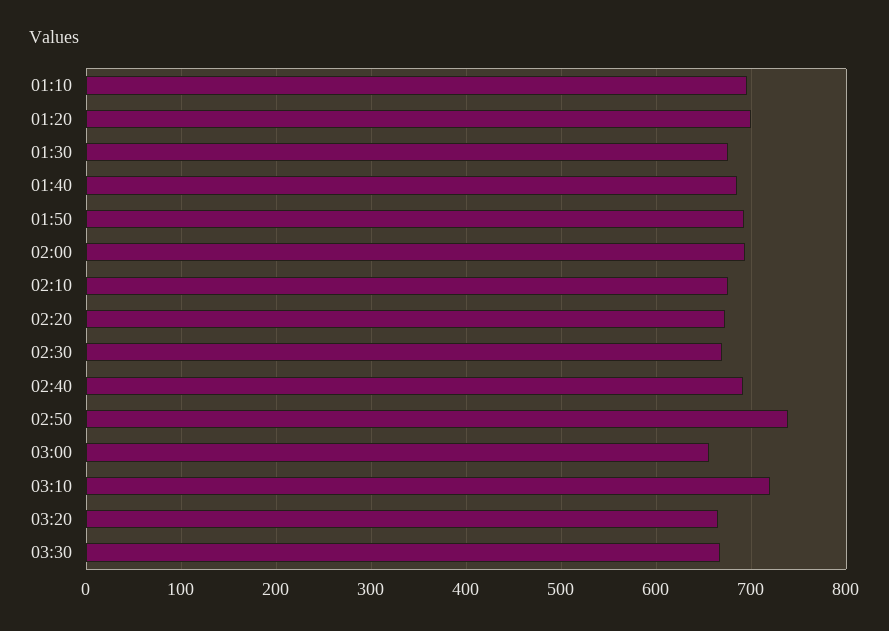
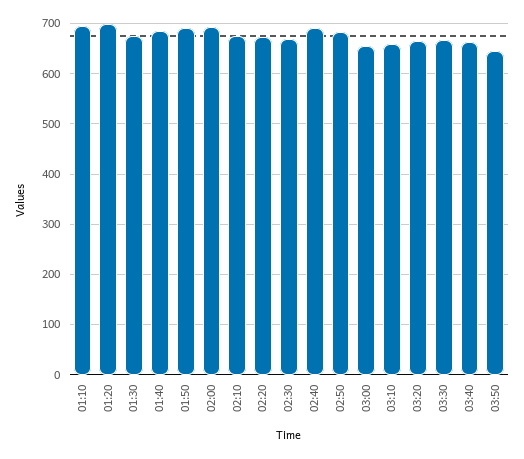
02:50: 740 -> 680
03:10: 720 -> 660
03:40: none -> 660
03:50: none -> 640

